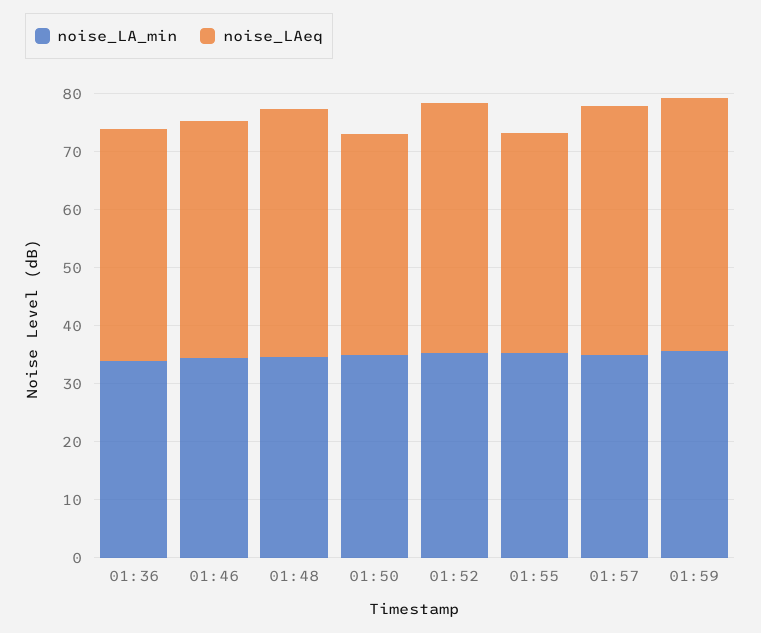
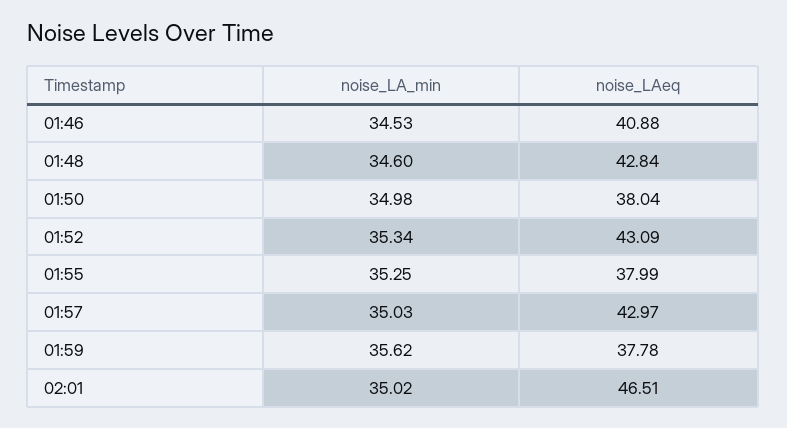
noise_LA_min, 01:36: 34 -> none
noise_LAeq, 01:36: 40 -> none
noise_LAeq, 01:59: 44 -> 37.78
noise_LA_min, 02:01: none -> 35.02
noise_LAeq, 02:01: none -> 46.51

